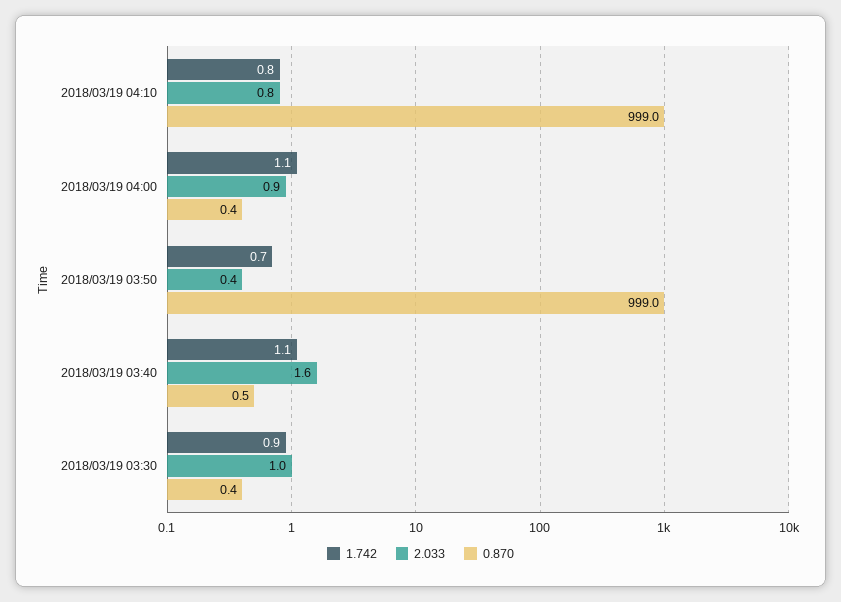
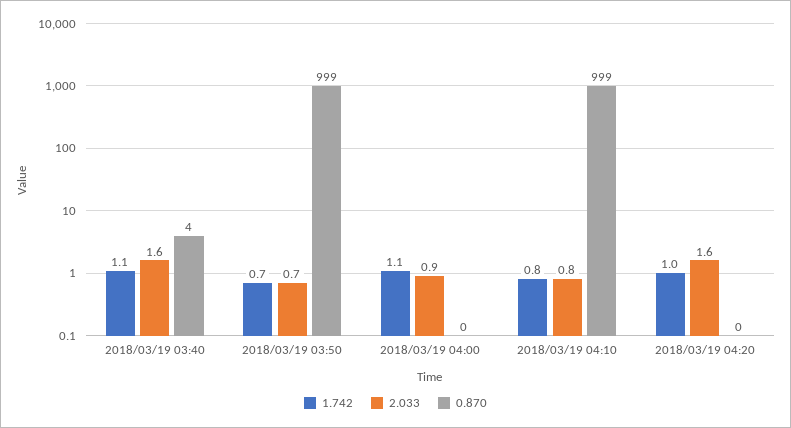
2.033, 2018/03/19 03:50: 0.4 -> 0.7
0.870, 2018/03/19 03:40: 0.5 -> 4
1.742, 2018/03/19 03:30: 0.9 -> none
2.033, 2018/03/19 03:30: 1 -> none
0.870, 2018/03/19 03:30: 0.4 -> none
1.742, 2018/03/19 04:20: none -> 1
2.033, 2018/03/19 04:20: none -> 1.6
0.870, 2018/03/19 04:20: none -> 0

